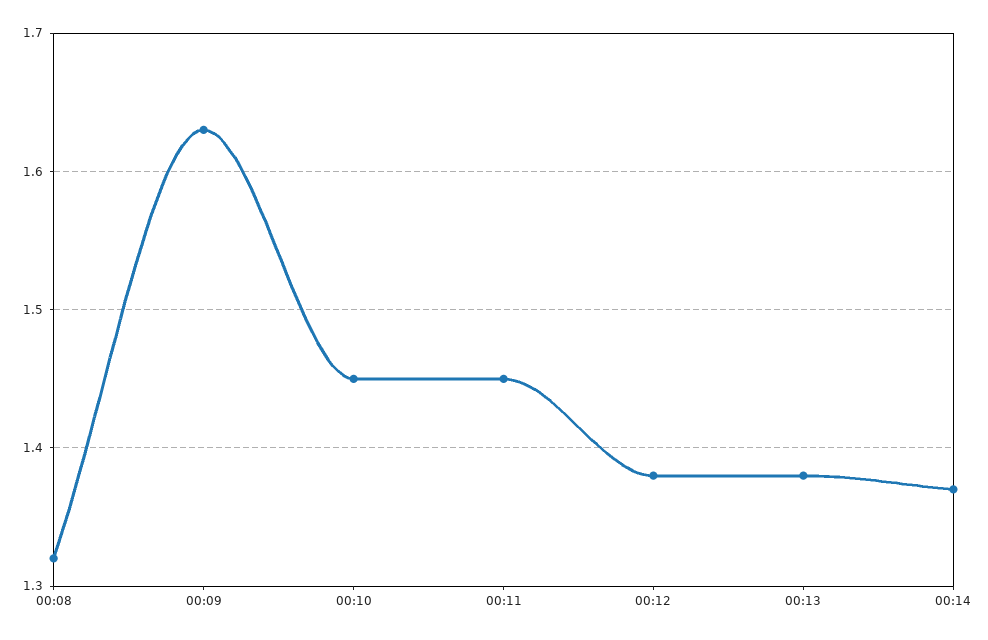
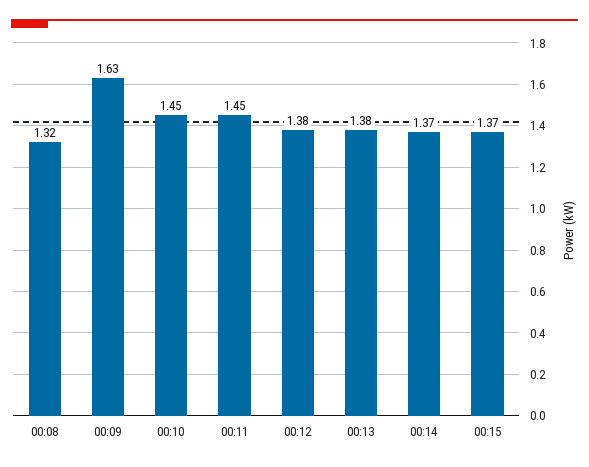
00:15: none -> 1.37

